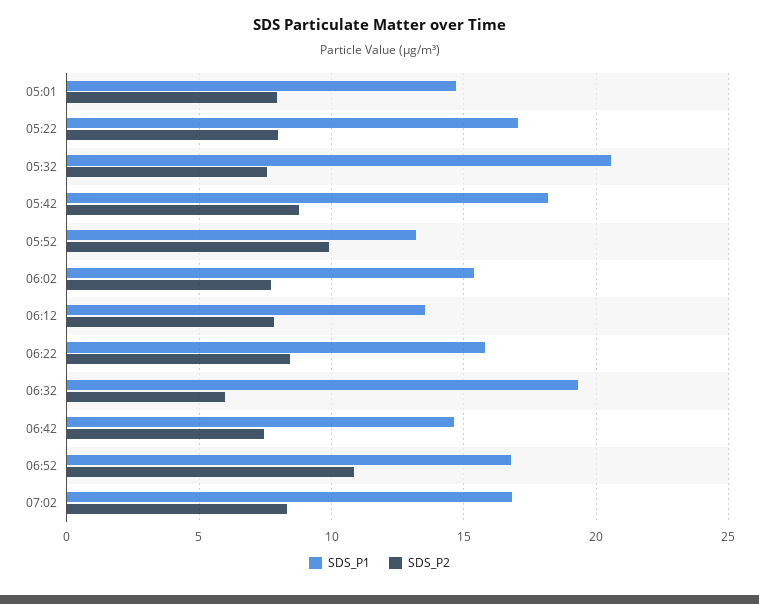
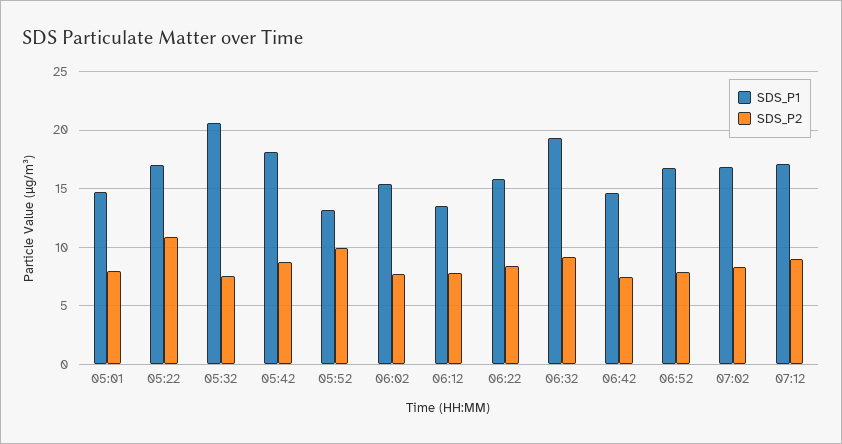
SDS_P2, 05:22: 8 -> 11
SDS_P2, 06:32: 6 -> 9
SDS_P2, 06:52: 11 -> 8
SDS_P1, 07:12: none -> 17
SDS_P2, 07:12: none -> 9

